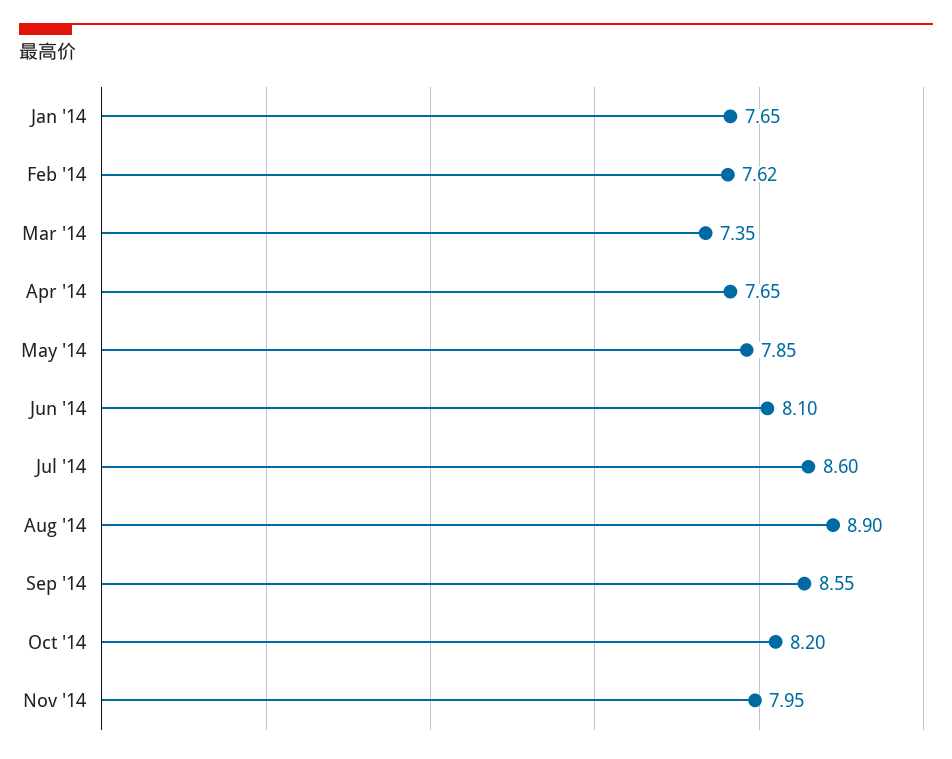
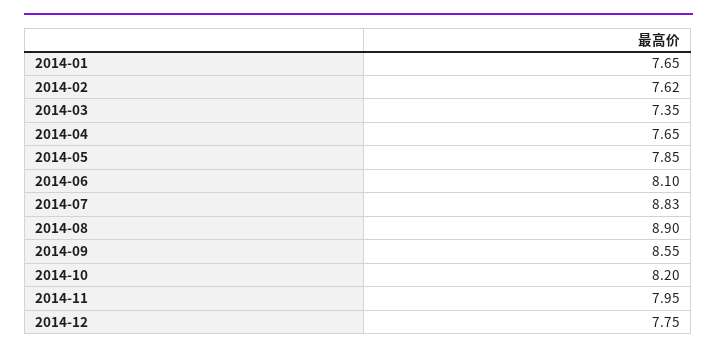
Jul '14: 8.6 -> 8.83
2014-12: none -> 7.75

